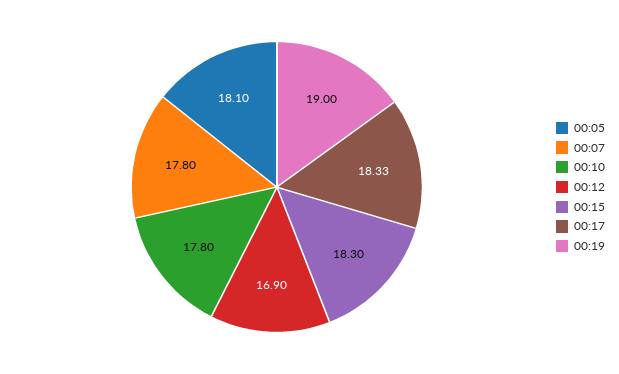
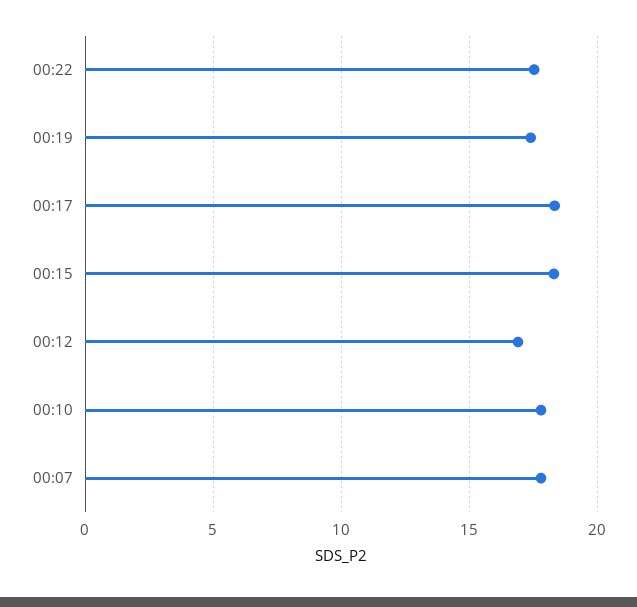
00:05: 18.1 -> none
00:19: 19 -> 17.5
00:22: none -> 17.5

